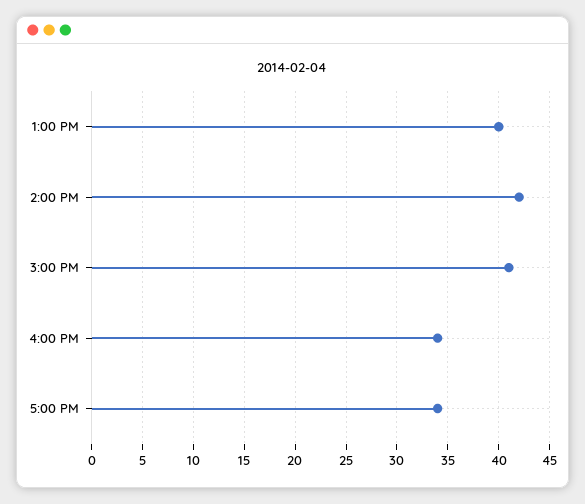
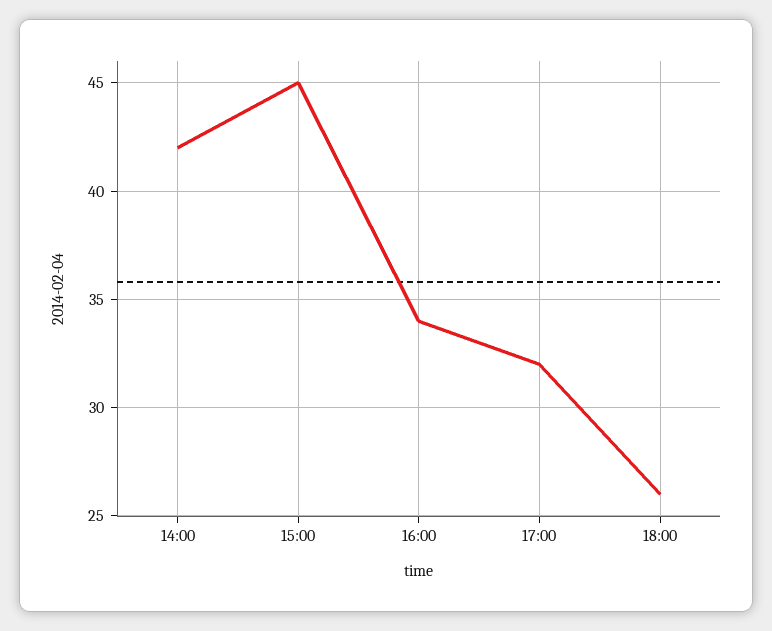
1:00 PM: 40 -> none
3:00 PM: 41 -> 45
5:00 PM: 34 -> 32
18:00: none -> 26

